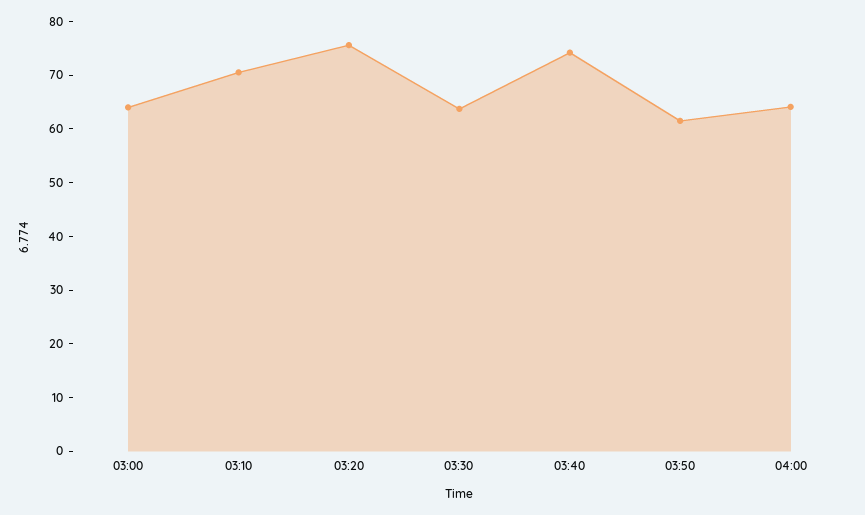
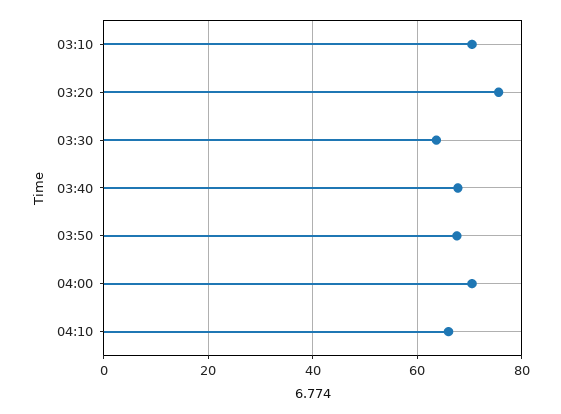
03:00: 64 -> none
03:40: 74 -> 68
03:50: 62 -> 68
04:00: 64 -> 70
04:10: none -> 66

